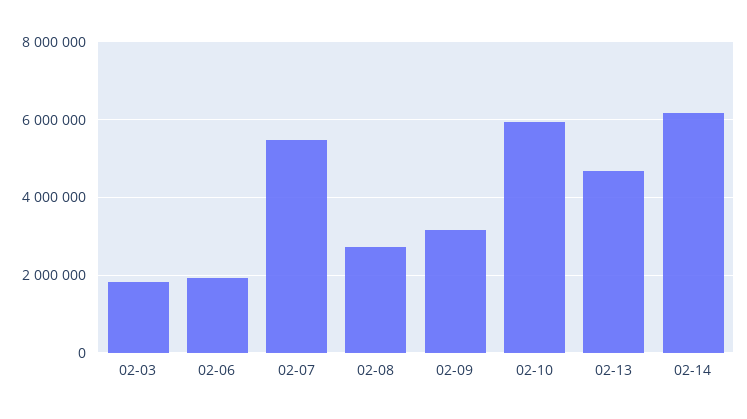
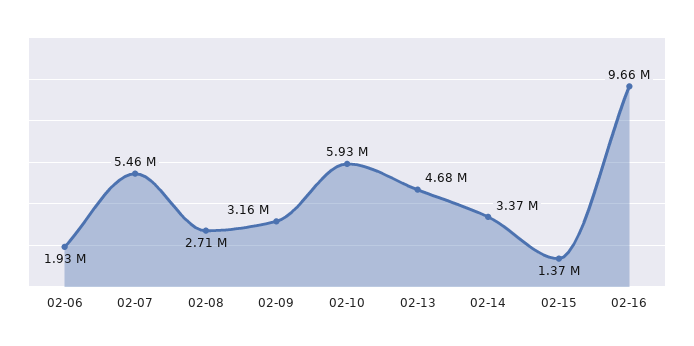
02-03: 1800000 -> none
02-14: 6200000 -> 3370000
02-15: none -> 1370000
02-16: none -> 9660000

